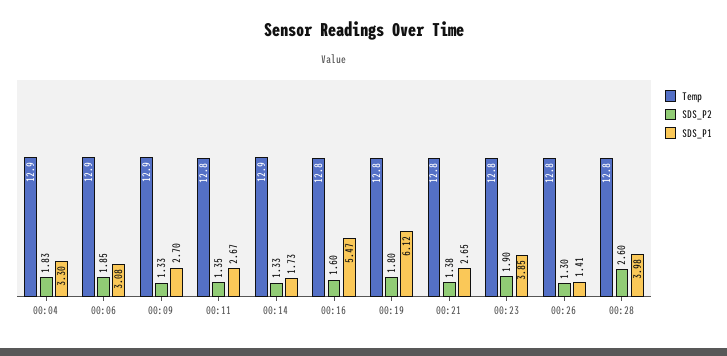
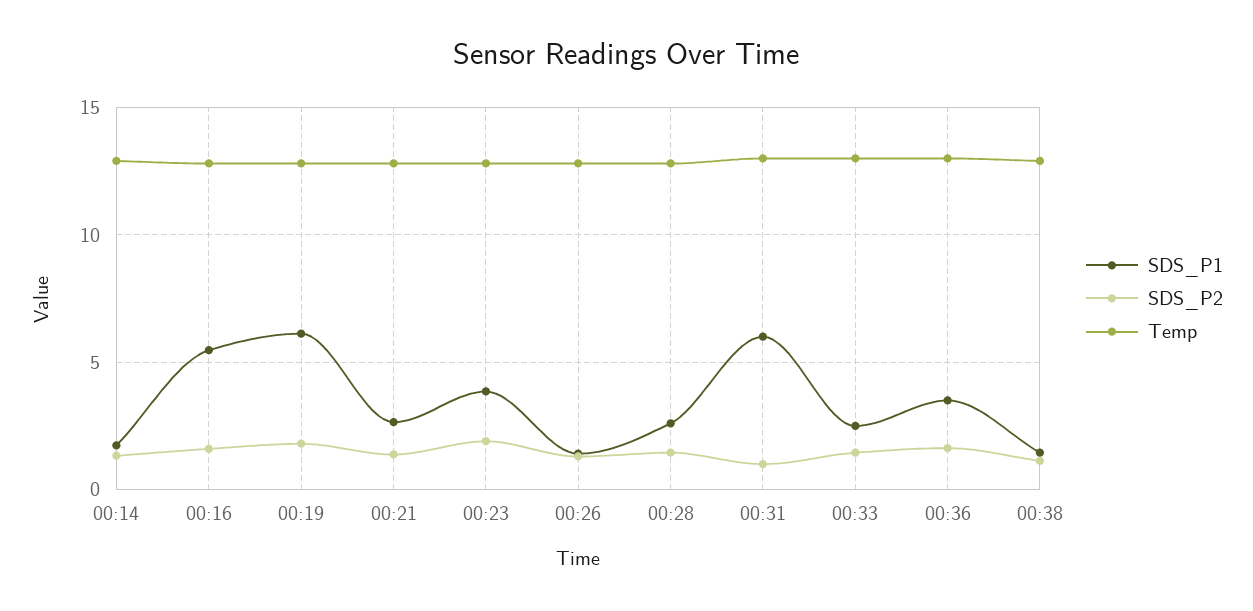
Temp, 00:04: 12.9 -> none
SDS_P2, 00:04: 1.83 -> none
SDS_P1, 00:04: 3.3 -> none
Temp, 00:06: 12.9 -> none
SDS_P2, 00:06: 1.85 -> none
SDS_P1, 00:06: 3.08 -> none
Temp, 00:09: 12.9 -> none
SDS_P2, 00:09: 1.33 -> none
SDS_P1, 00:09: 2.7 -> none
Temp, 00:11: 12.8 -> none
SDS_P2, 00:11: 1.35 -> none
SDS_P1, 00:11: 2.67 -> none
SDS_P2, 00:28: 2.6 -> 1.5
SDS_P1, 00:28: 3.98 -> 2.5
SDS_P1, 00:31: none -> 6
SDS_P2, 00:31: none -> 1
Temp, 00:31: none -> 13
SDS_P1, 00:33: none -> 2.5
SDS_P2, 00:33: none -> 1.5
Temp, 00:33: none -> 13
SDS_P1, 00:36: none -> 3.5
SDS_P2, 00:36: none -> 1.5
Temp, 00:36: none -> 13
SDS_P1, 00:38: none -> 1.5
SDS_P2, 00:38: none -> 1
Temp, 00:38: none -> 13

